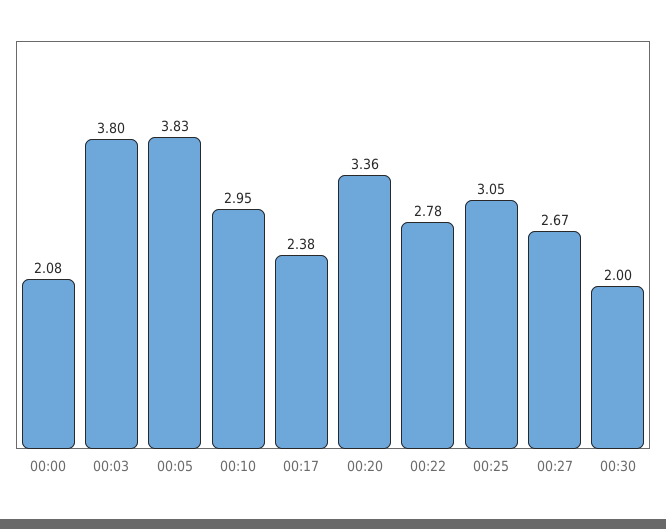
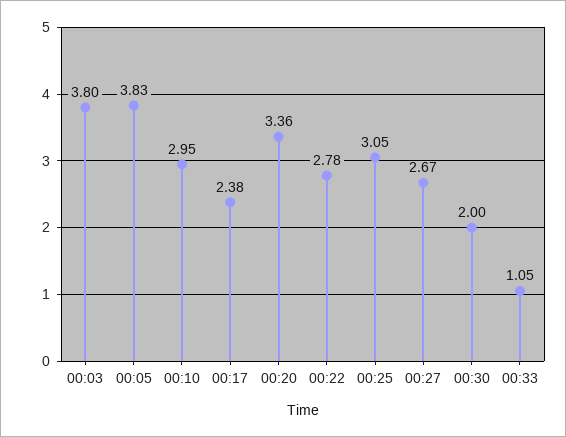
00:00: 2.08 -> none
00:33: none -> 1.05

